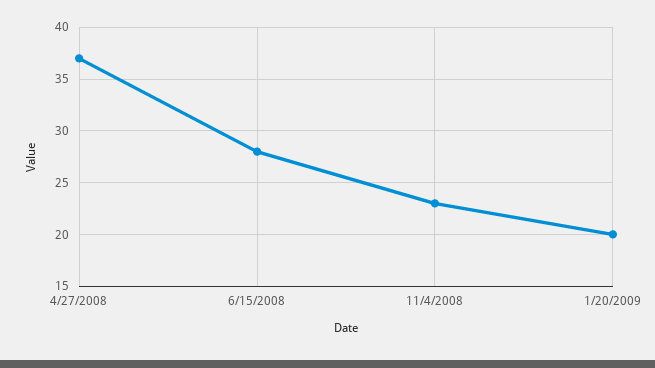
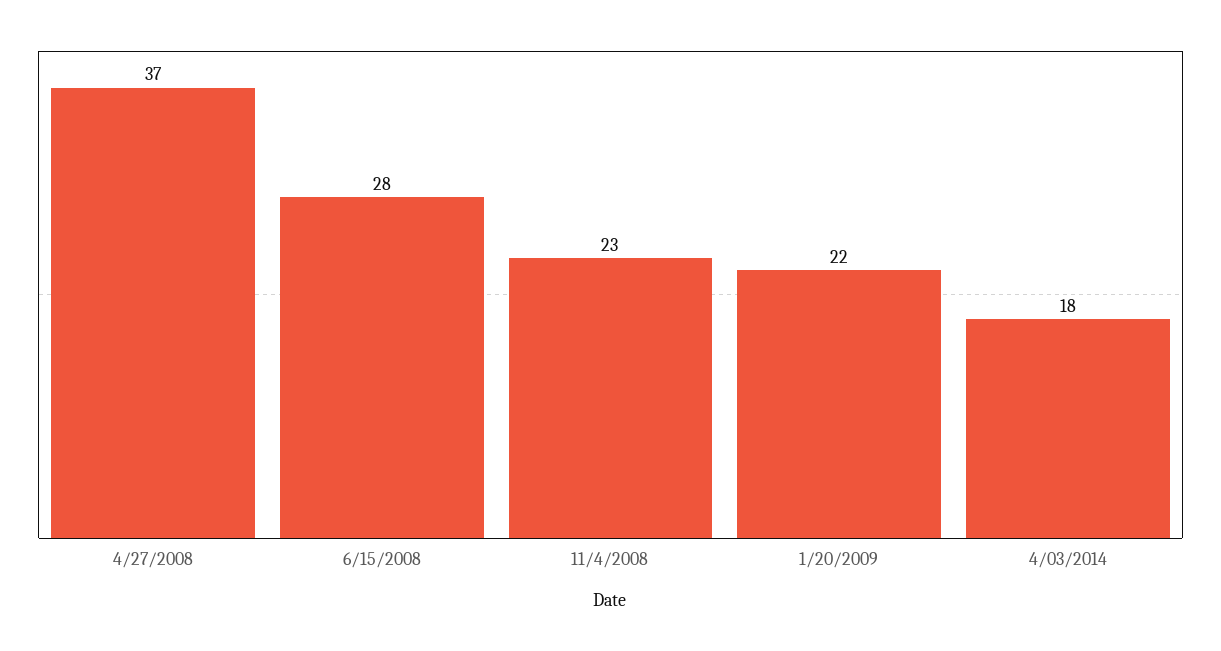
1/20/2009: 20 -> 22
4/03/2014: none -> 18

